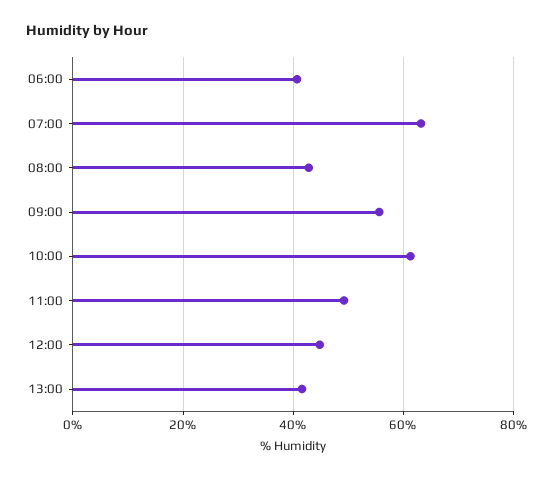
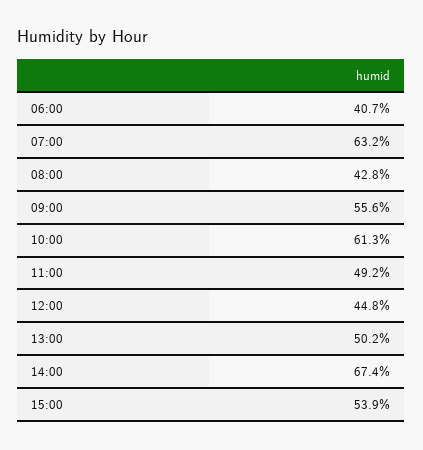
13:00: 42 -> 50.2
14:00: none -> 67.4
15:00: none -> 53.9

